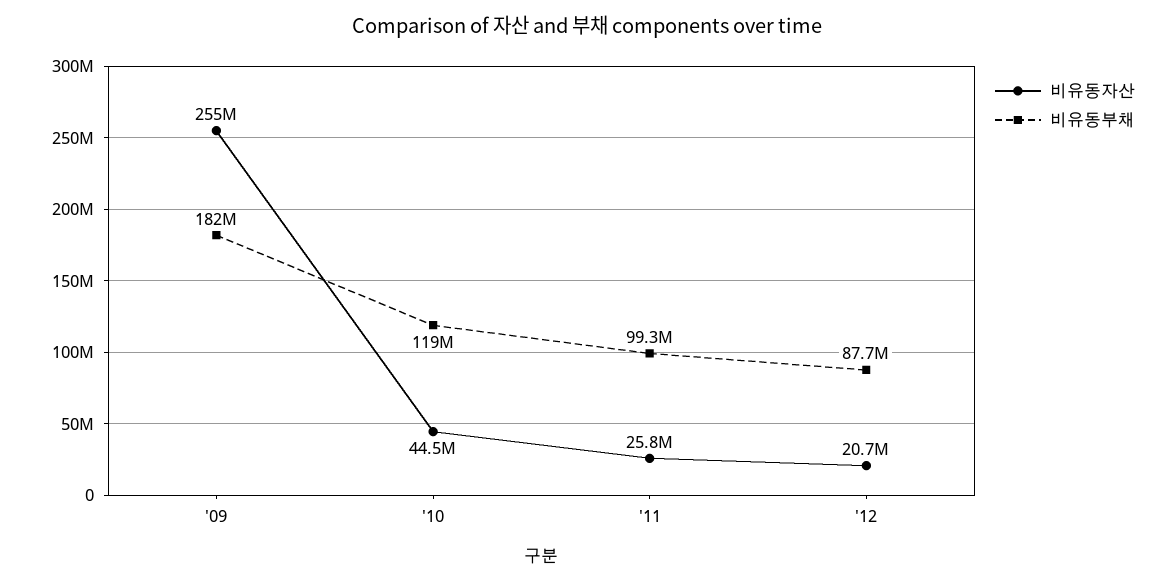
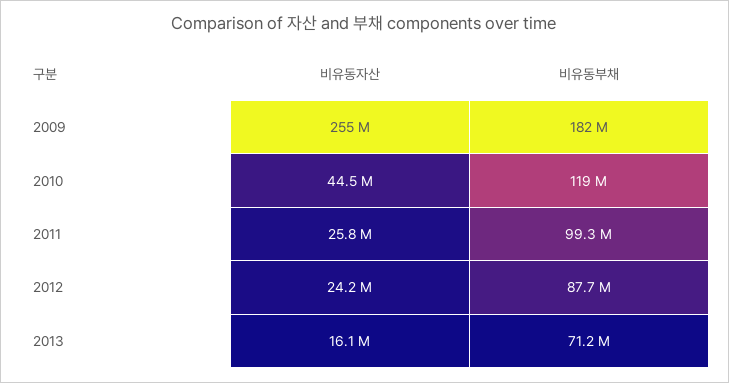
비유동자산, '12: 20700000 -> 24200000
비유동자산, 2013: none -> 16100000
비유동부채, 2013: none -> 71200000

